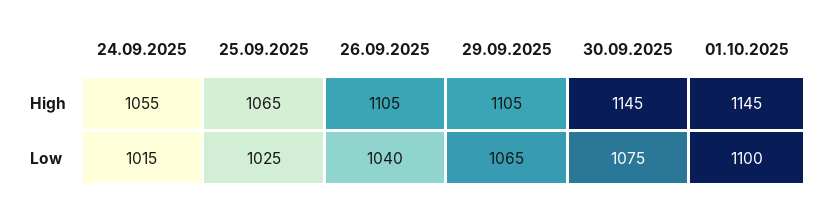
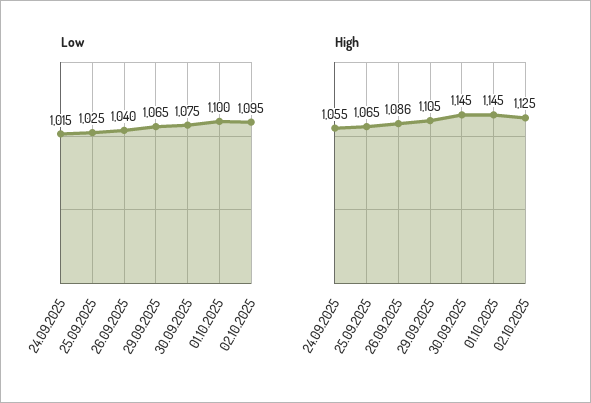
High, 26.09.2025: 1105 -> 1086
Low, 02.10.2025: none -> 1095
High, 02.10.2025: none -> 1125

